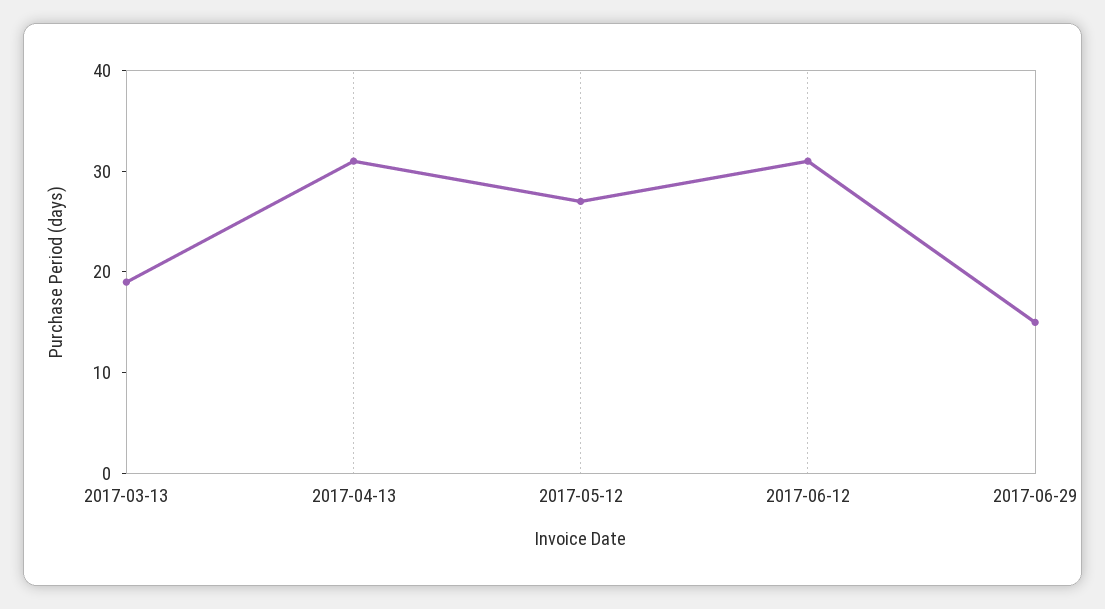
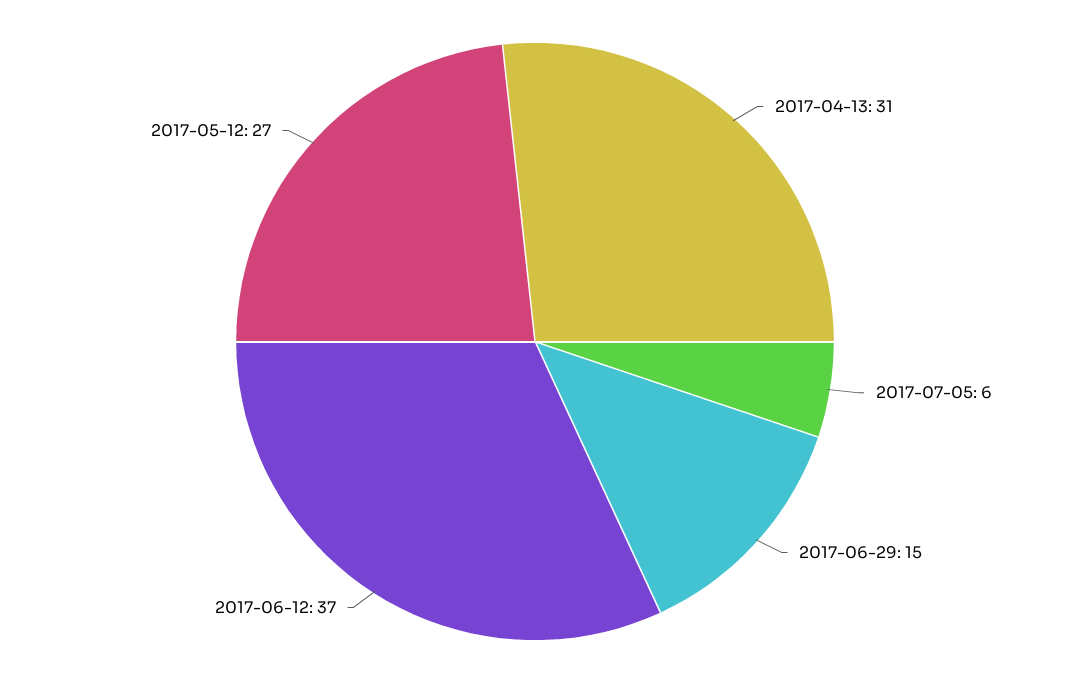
2017-03-13: 19 -> none
2017-06-12: 31 -> 37
2017-07-05: none -> 6

